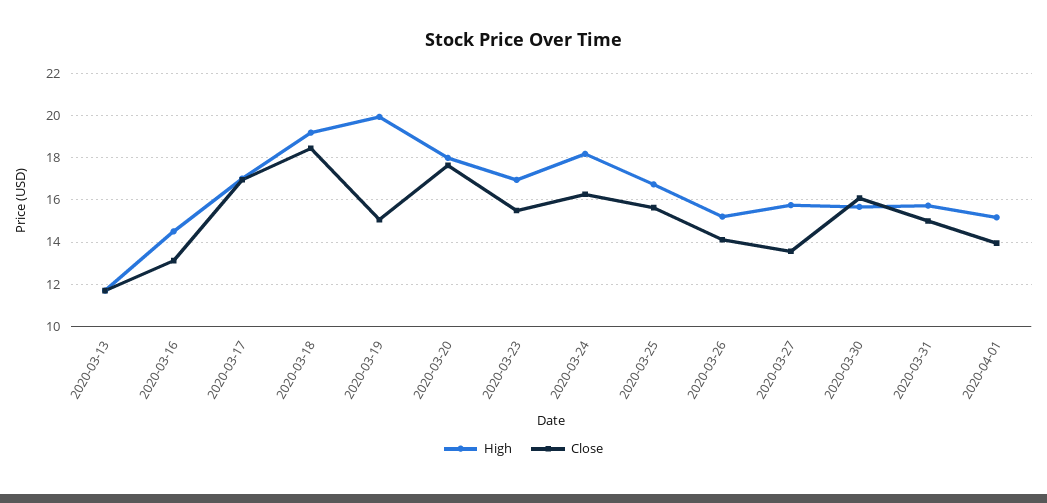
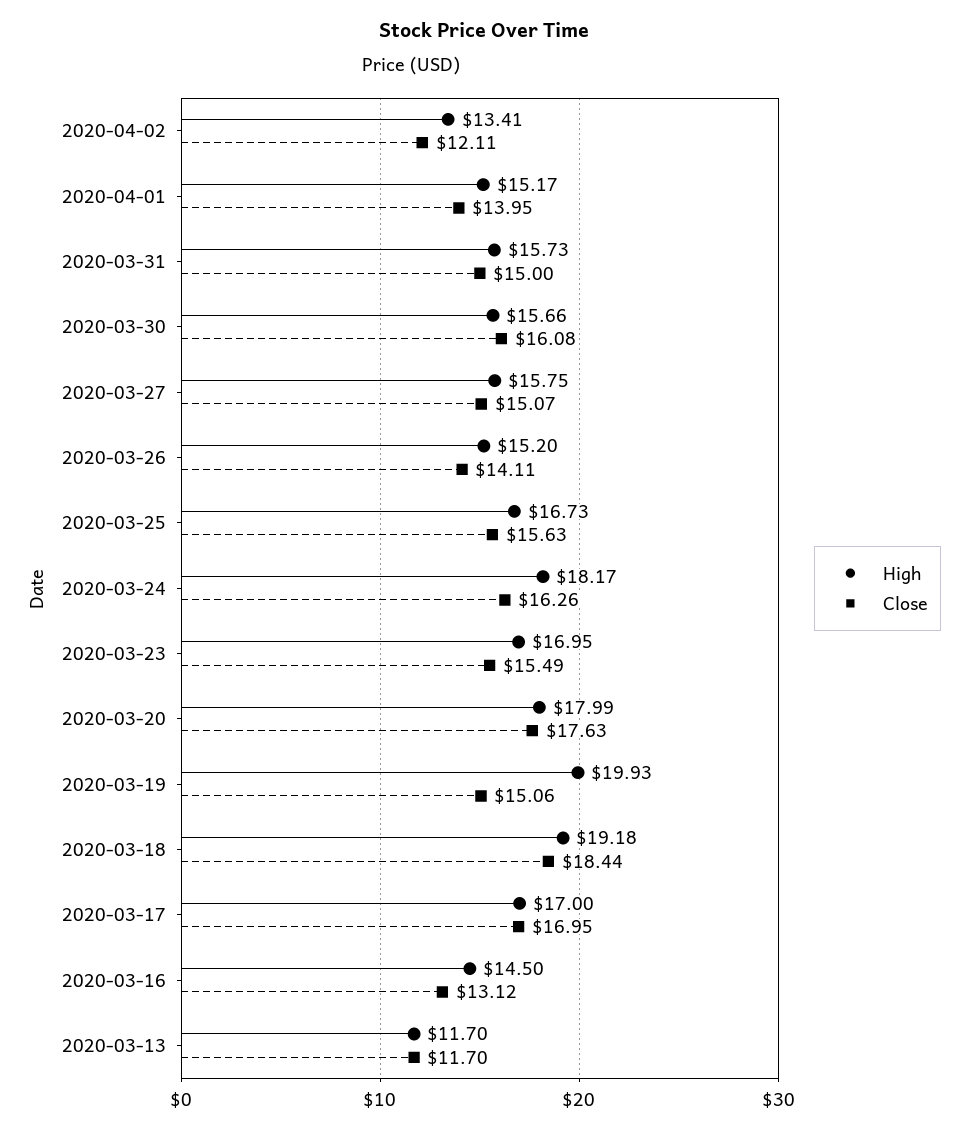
Close, 2020-03-27: 13.5 -> 15.07
High, 2020-04-02: none -> 13.41
Close, 2020-04-02: none -> 12.11

